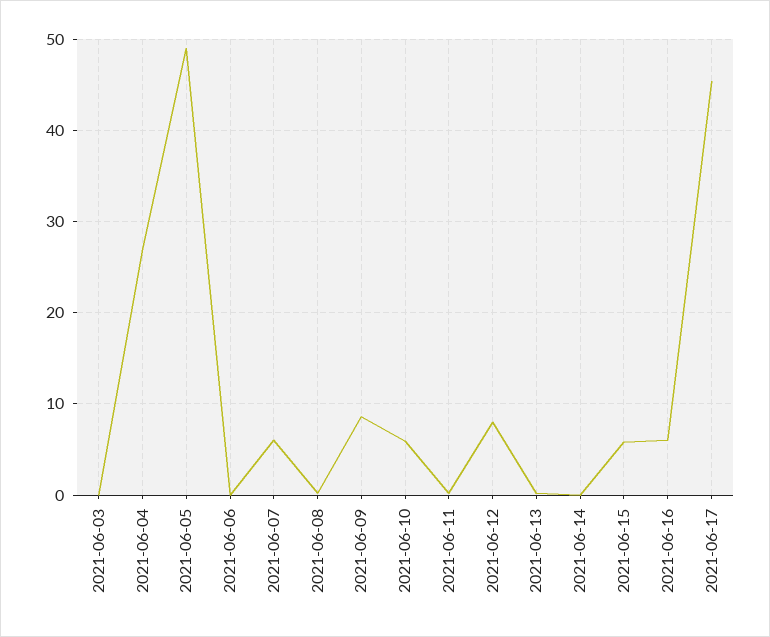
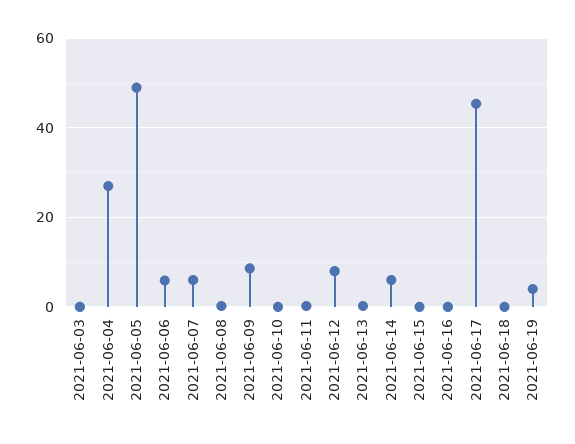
2021-06-06: 0 -> 6
2021-06-10: 6 -> 0
2021-06-14: 0 -> 6
2021-06-15: 6 -> 0
2021-06-16: 6 -> 0
2021-06-18: none -> 0
2021-06-19: none -> 4

